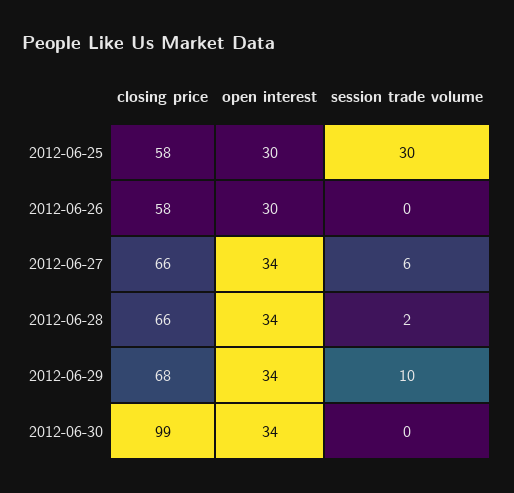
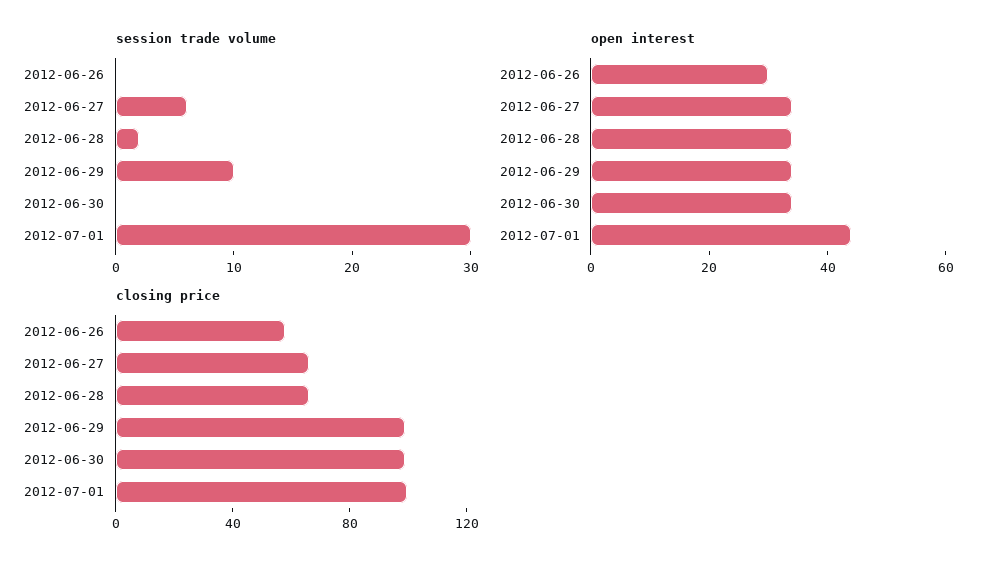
closing price, 2012-06-25: 58 -> none
open interest, 2012-06-25: 30 -> none
session trade volume, 2012-06-25: 30 -> none
closing price, 2012-06-29: 68 -> 100
session trade volume, 2012-07-01: none -> 30
open interest, 2012-07-01: none -> 45
closing price, 2012-07-01: none -> 100

